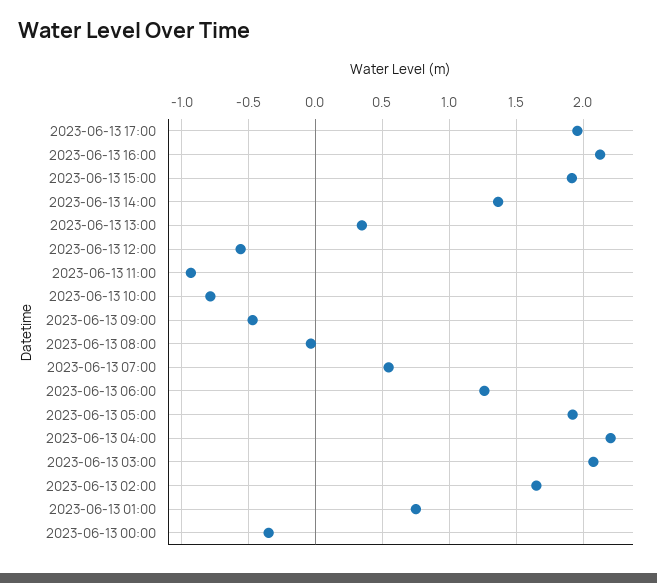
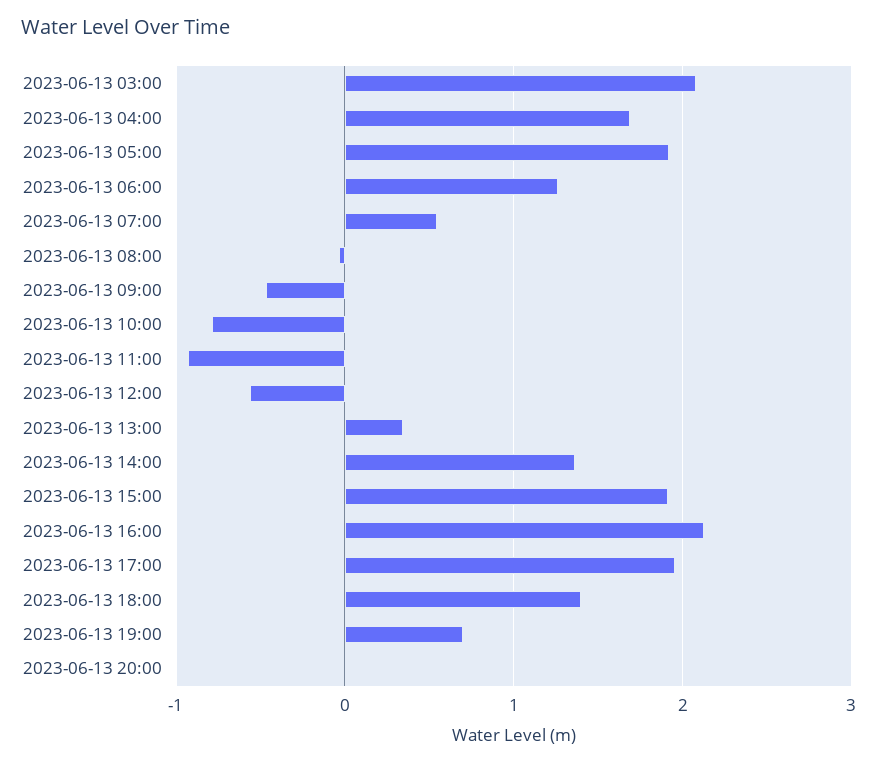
2023-06-13 04:00: 2.2 -> 1.7
2023-06-13 02:00: 1.65 -> none
2023-06-13 01:00: 0.75 -> none
2023-06-13 00:00: -0.35 -> none
2023-06-13 18:00: none -> 1.4
2023-06-13 19:00: none -> 0.7
2023-06-13 20:00: none -> 0

